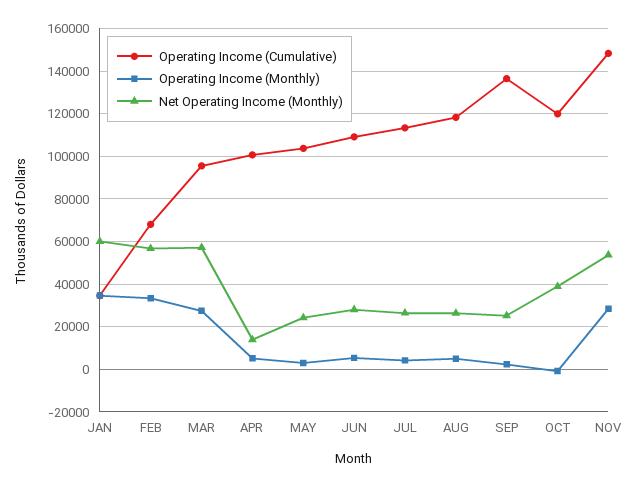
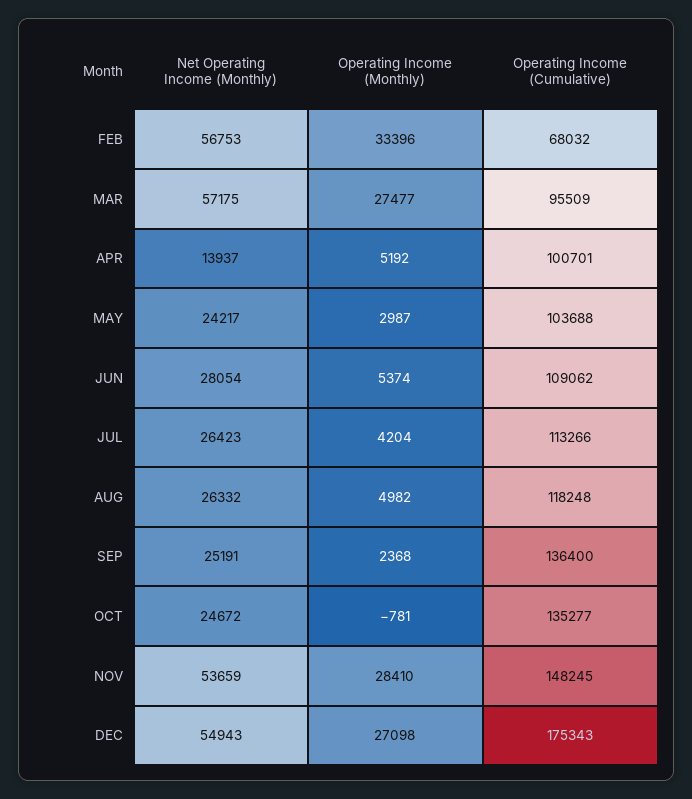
Operating Income (Cumulative), JAN: 35000 -> none
Operating Income (Monthly), JAN: 35000 -> none
Net Operating Income (Monthly), JAN: 60000 -> none
Operating Income (Cumulative), OCT: 120000 -> 135277
Net Operating Income (Monthly), OCT: 40000 -> 24672
Net Operating Income (Monthly), DEC: none -> 54943
Operating Income (Monthly), DEC: none -> 27098
Operating Income (Cumulative), DEC: none -> 175343

